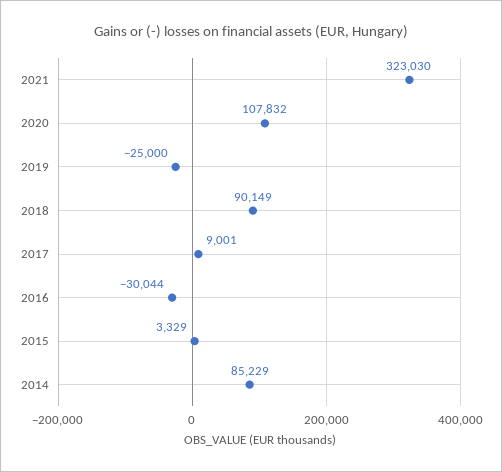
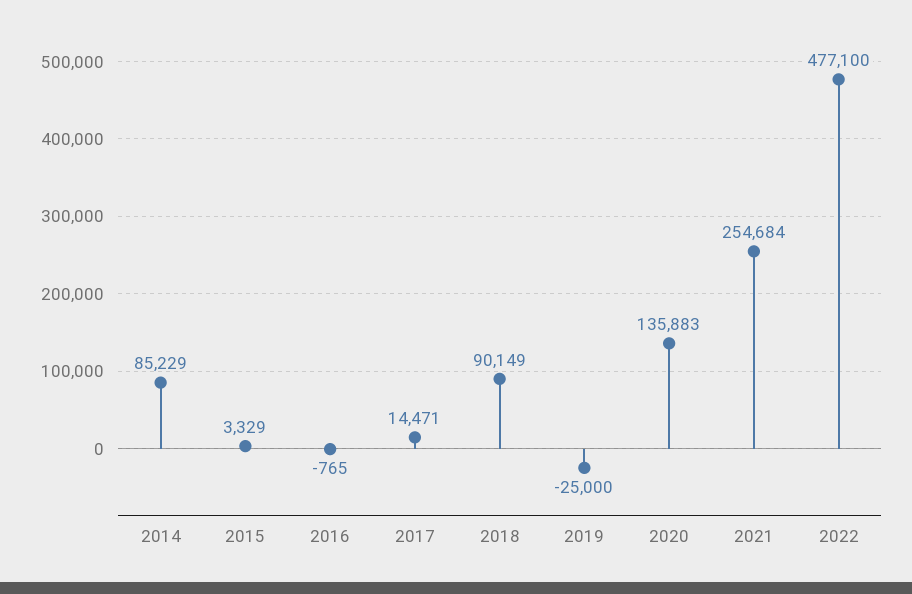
2021: 323030 -> 254684
2020: 107832 -> 135883
2017: 9001 -> 14471
2016: -30044 -> -765
2022: none -> 477100

